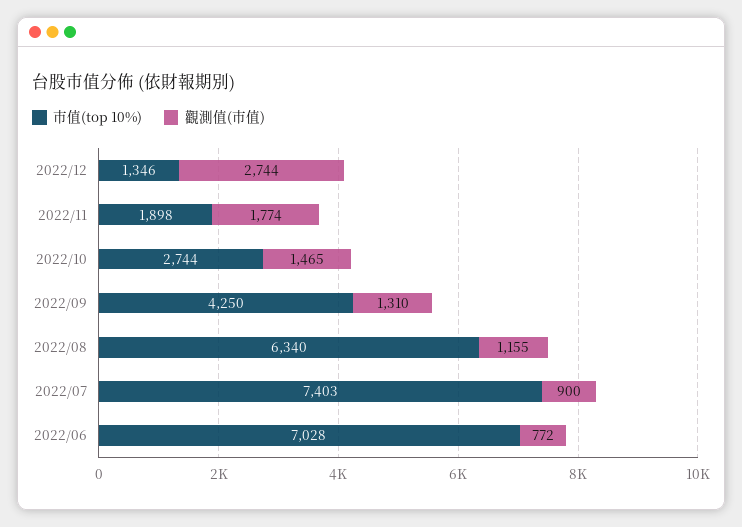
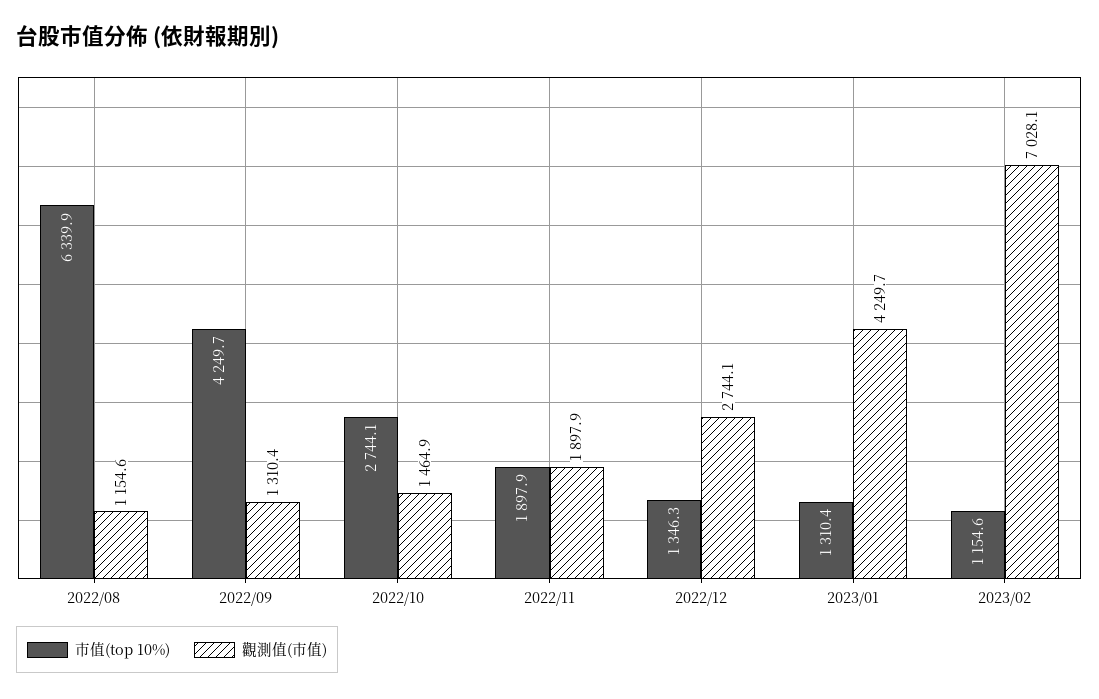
觀測值(市值), 2022/11: 1774 -> 1897.9
市值(top 10%), 2022/07: 7403 -> none
觀測值(市值), 2022/07: 900 -> none
市值(top 10%), 2022/06: 7028 -> none
觀測值(市值), 2022/06: 772 -> none
市值(top 10%), 2023/01: none -> 1310.4
觀測值(市值), 2023/01: none -> 4249.7
市值(top 10%), 2023/02: none -> 1154.6
觀測值(市值), 2023/02: none -> 7028.1

